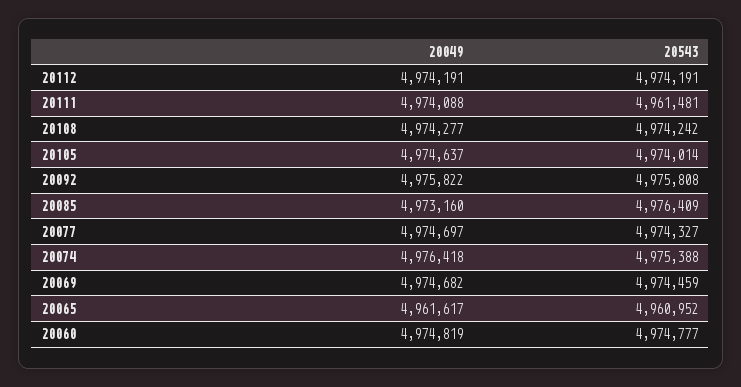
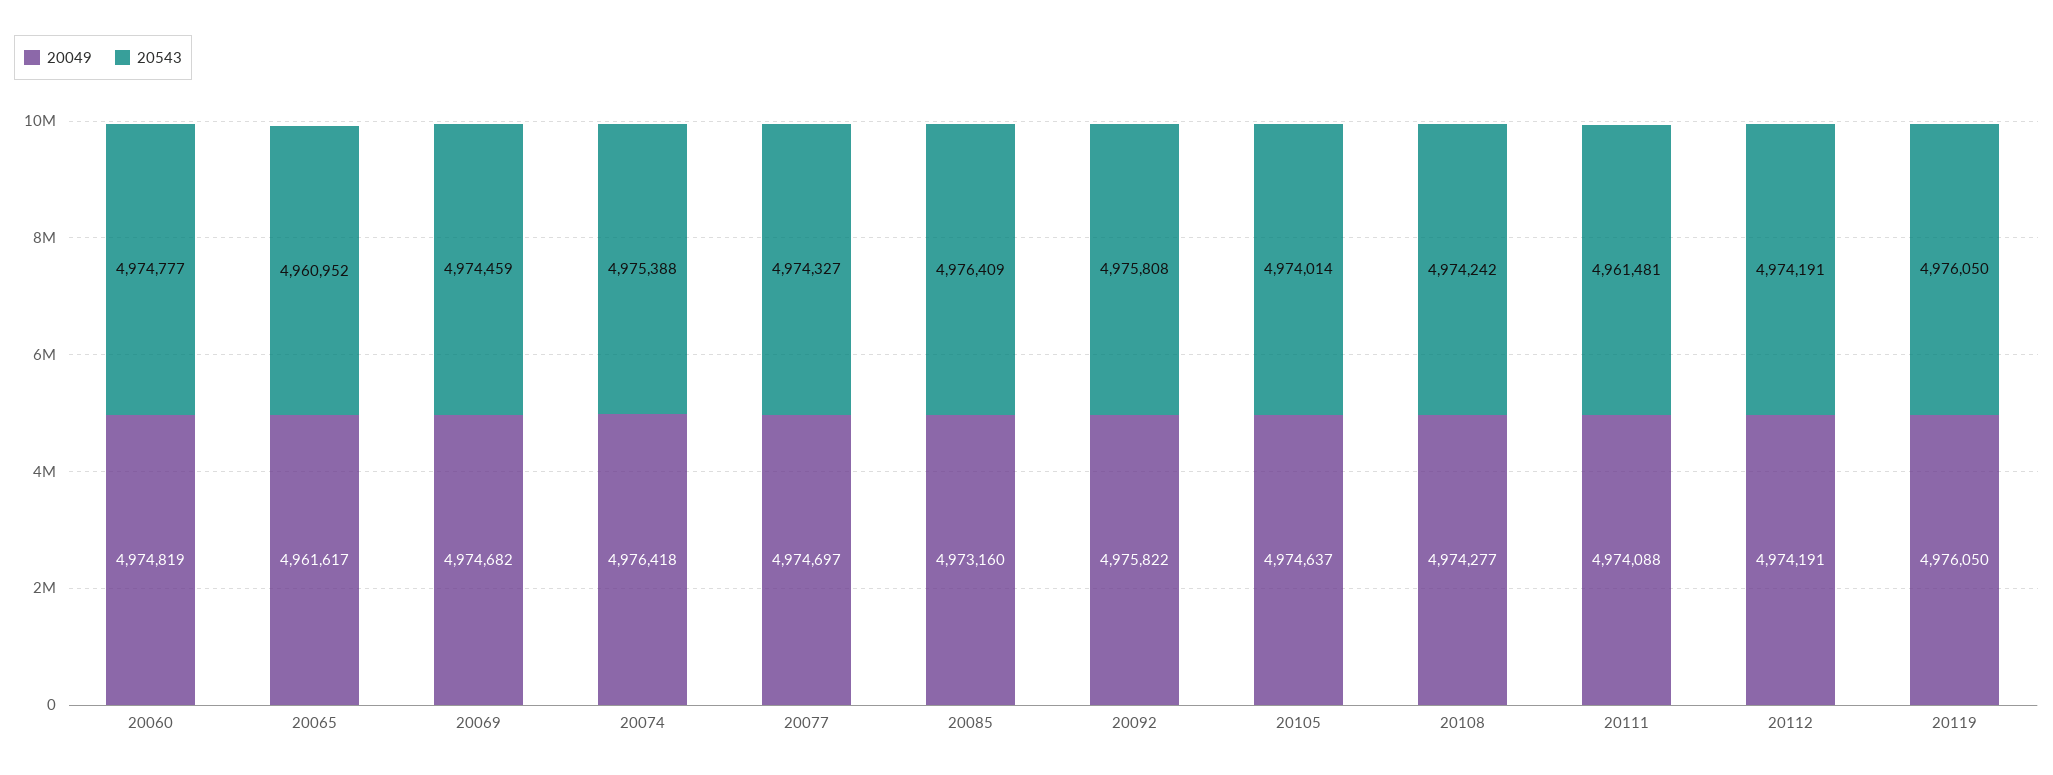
20049, 20119: none -> 4976050
20543, 20119: none -> 4976050

